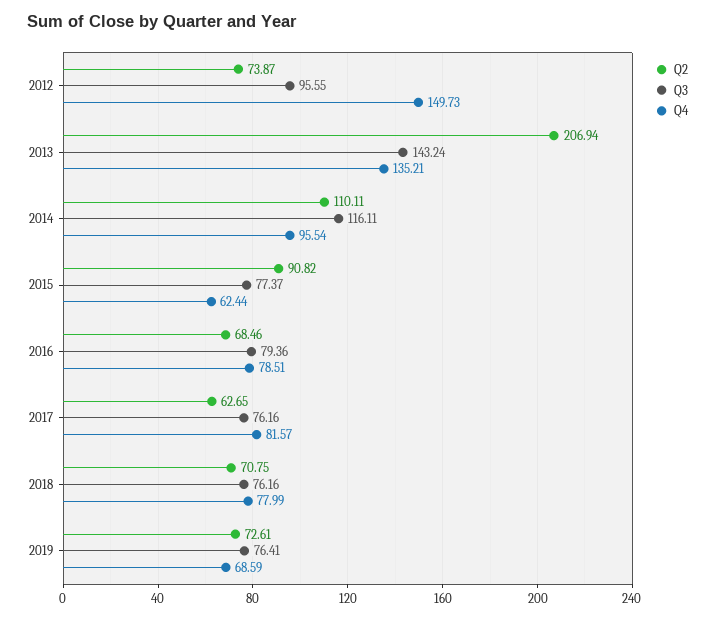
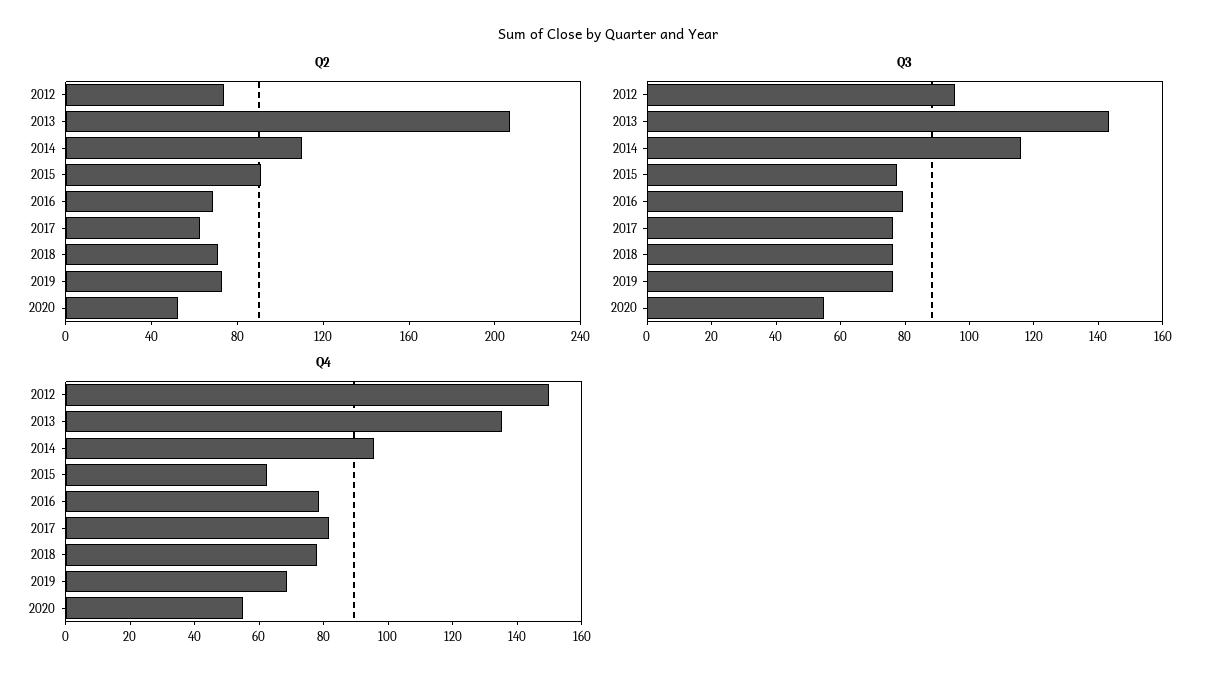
Q2, 2020: none -> 50
Q3, 2020: none -> 55
Q4, 2020: none -> 55

